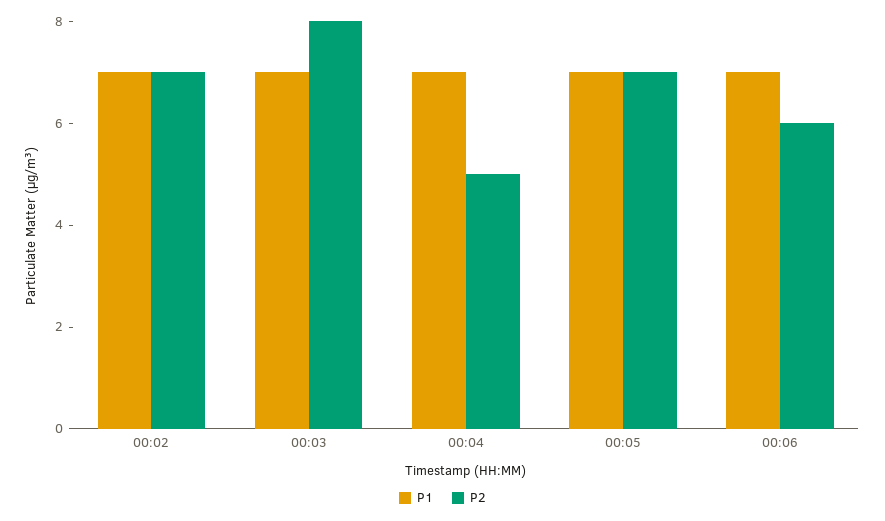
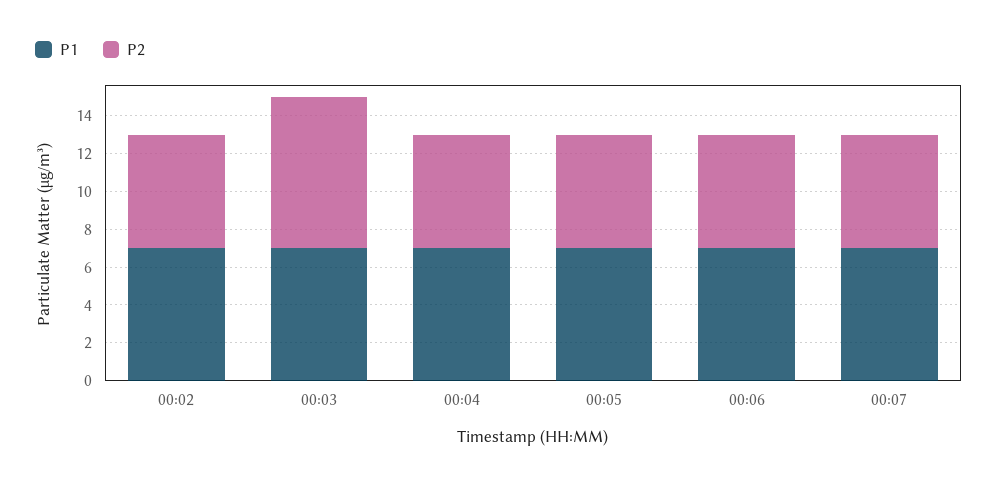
P2, 00:02: 7 -> 6
P2, 00:04: 5 -> 6
P2, 00:05: 7 -> 6
P1, 00:07: none -> 7
P2, 00:07: none -> 6

